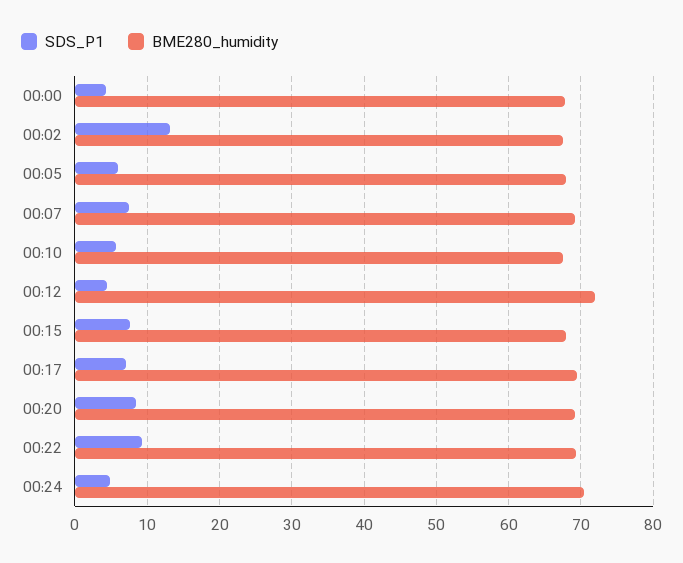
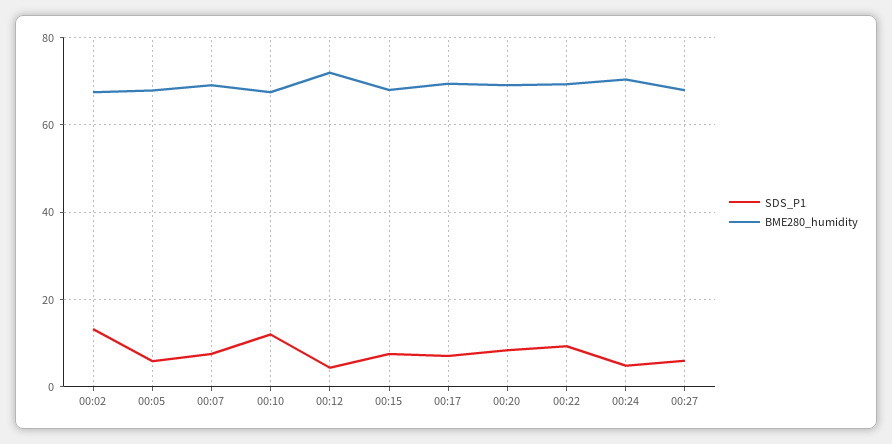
SDS_P1, 00:00: 4 -> none
BME280_humidity, 00:00: 68 -> none
SDS_P1, 00:10: 6 -> 12
SDS_P1, 00:27: none -> 6
BME280_humidity, 00:27: none -> 68

